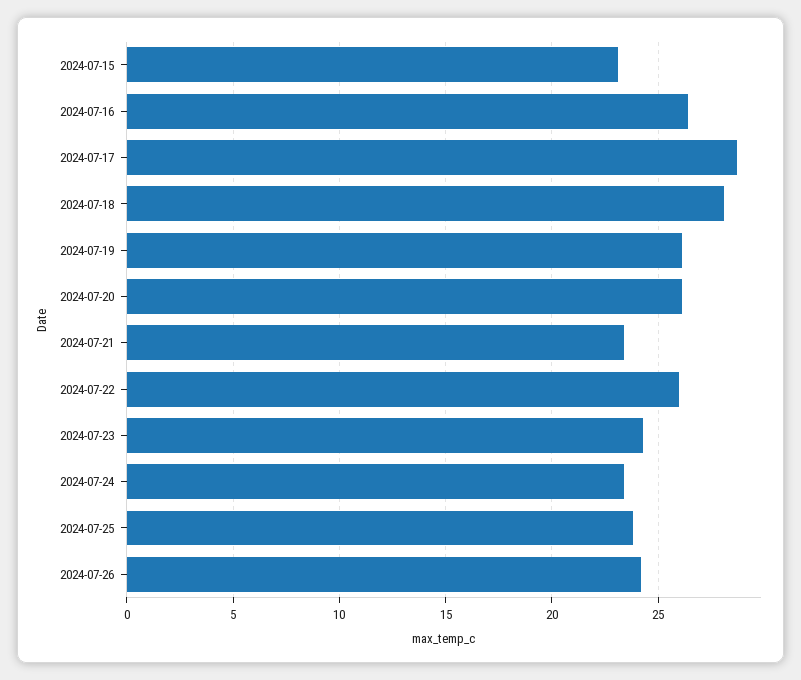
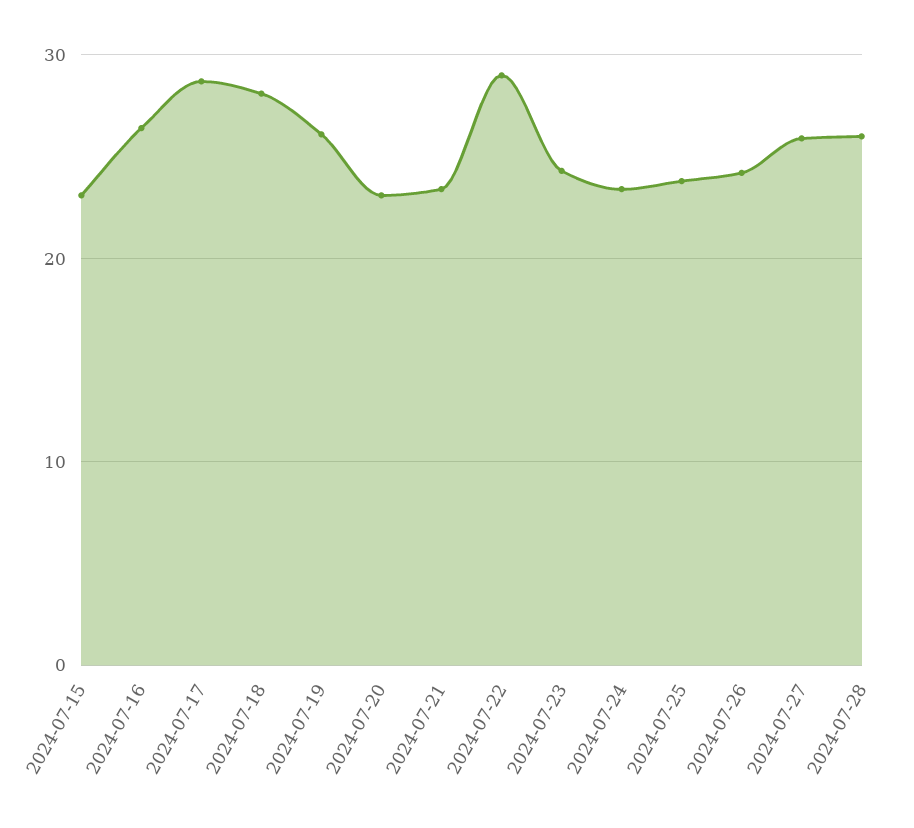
2024-07-20: 26 -> 23
2024-07-22: 26 -> 29
2024-07-27: none -> 26
2024-07-28: none -> 26

